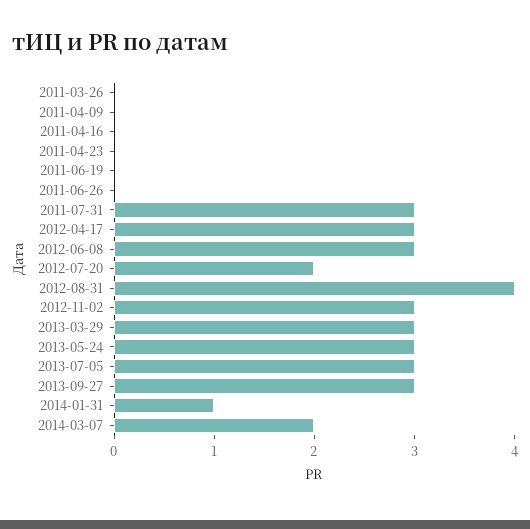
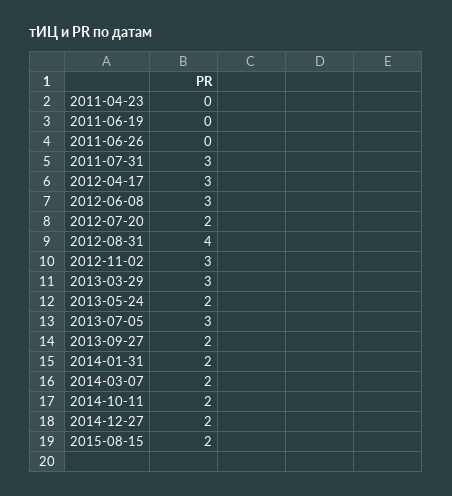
2011-03-26: 0 -> none
2011-04-09: 0 -> none
2011-04-16: 0 -> none
2013-05-24: 3 -> 2
2013-09-27: 3 -> 2
2014-01-31: 1 -> 2
2014-10-11: none -> 2
2014-12-27: none -> 2
2015-08-15: none -> 2

